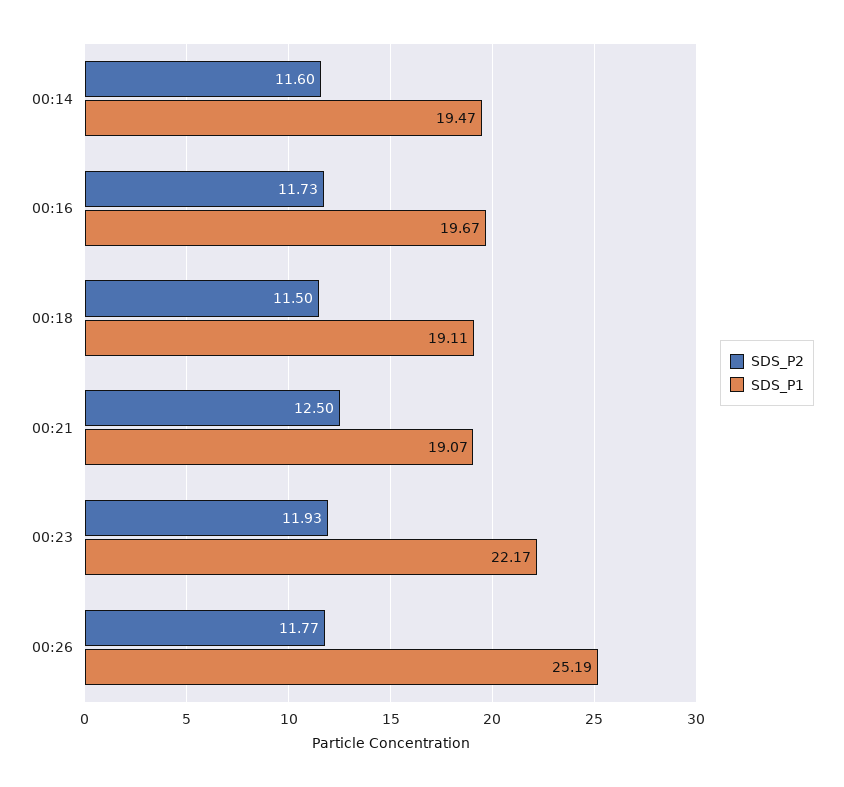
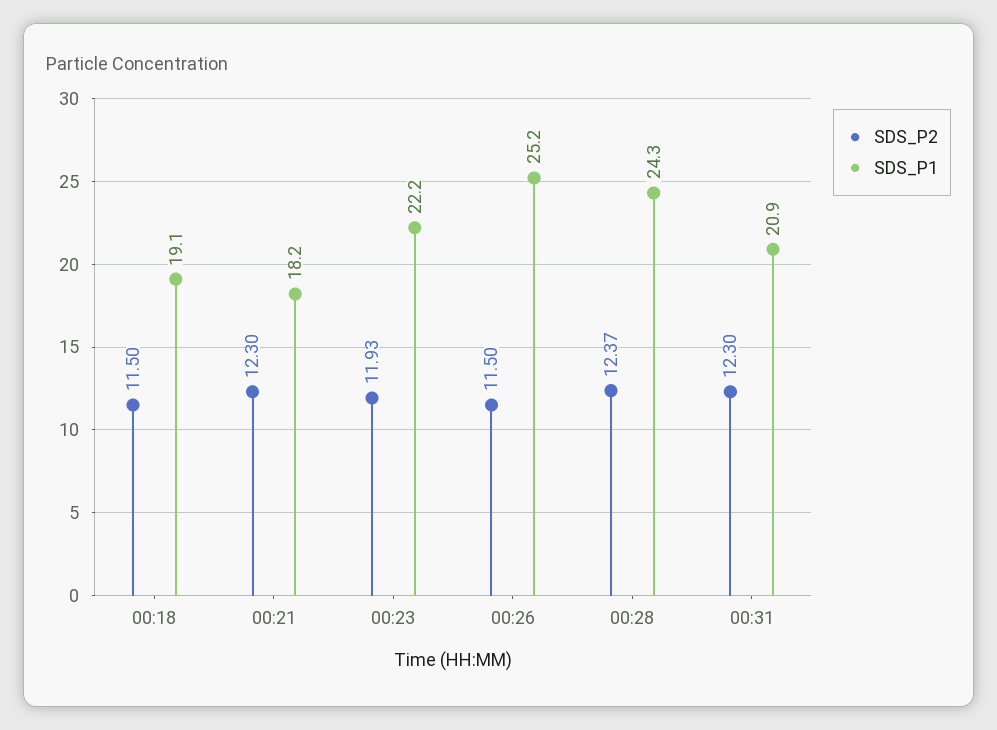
SDS_P2, 00:14: 11.6 -> none
SDS_P1, 00:14: 19.47 -> none
SDS_P2, 00:16: 11.73 -> none
SDS_P1, 00:16: 19.67 -> none
SDS_P2, 00:21: 12.5 -> 12.3
SDS_P1, 00:21: 19.07 -> 18.2
SDS_P2, 00:26: 11.77 -> 11.5
SDS_P2, 00:28: none -> 12.37
SDS_P1, 00:28: none -> 24.3
SDS_P2, 00:31: none -> 12.3
SDS_P1, 00:31: none -> 20.9

